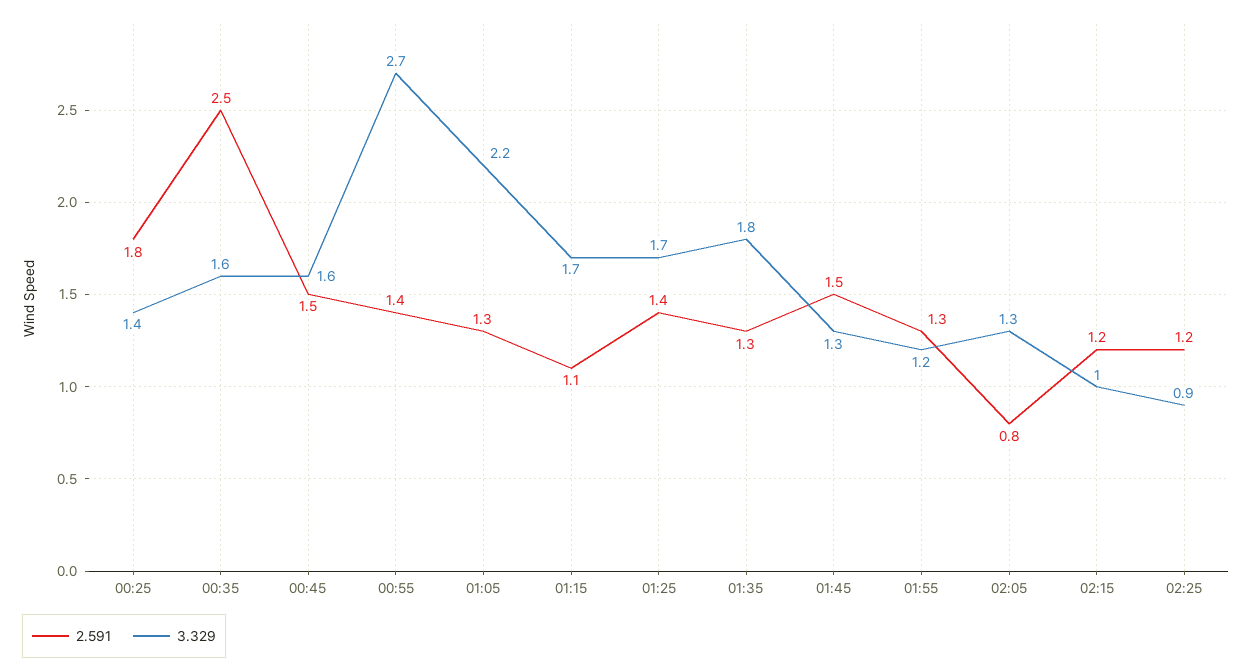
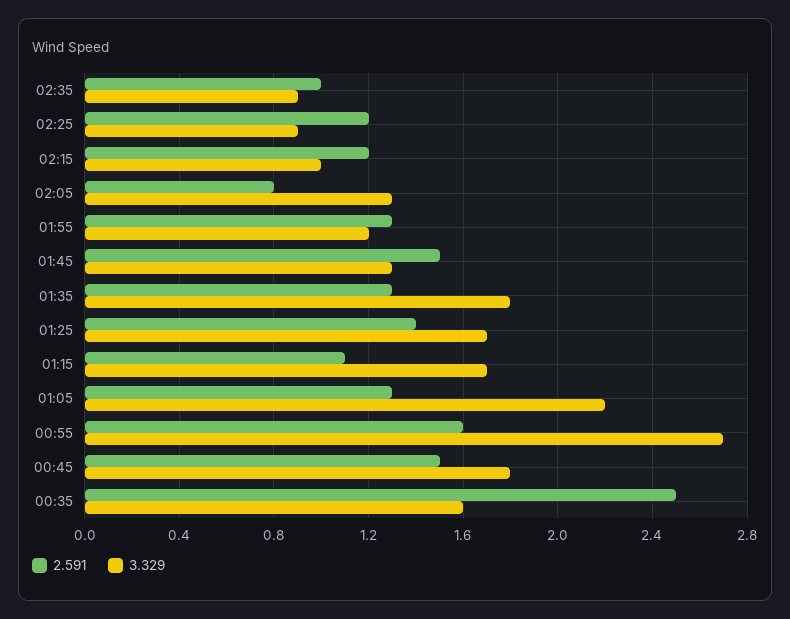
2.591, 00:25: 1.8 -> none
3.329, 00:25: 1.4 -> none
3.329, 00:45: 1.6 -> 1.8
2.591, 00:55: 1.4 -> 1.6
2.591, 02:35: none -> 1
3.329, 02:35: none -> 0.9

